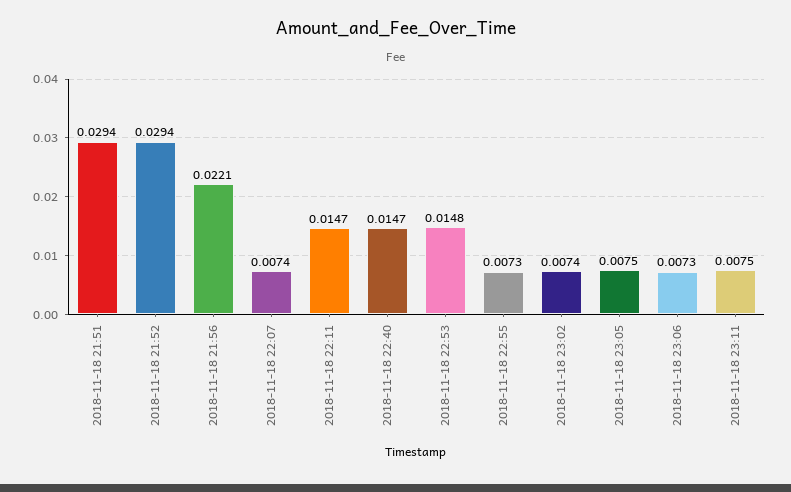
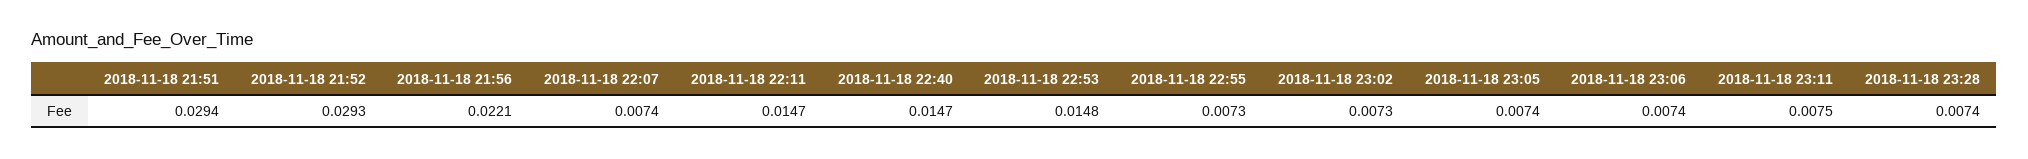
2018-11-18 21:52: 0.0294 -> 0.0293
2018-11-18 23:02: 0.0074 -> 0.0073
2018-11-18 23:05: 0.0075 -> 0.0074
2018-11-18 23:06: 0.0073 -> 0.0074
2018-11-18 23:28: none -> 0.0074

